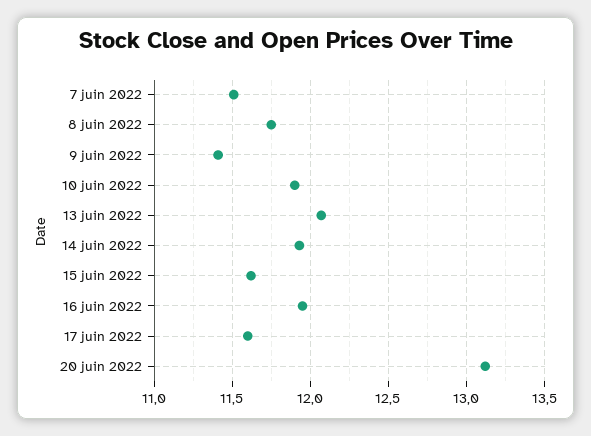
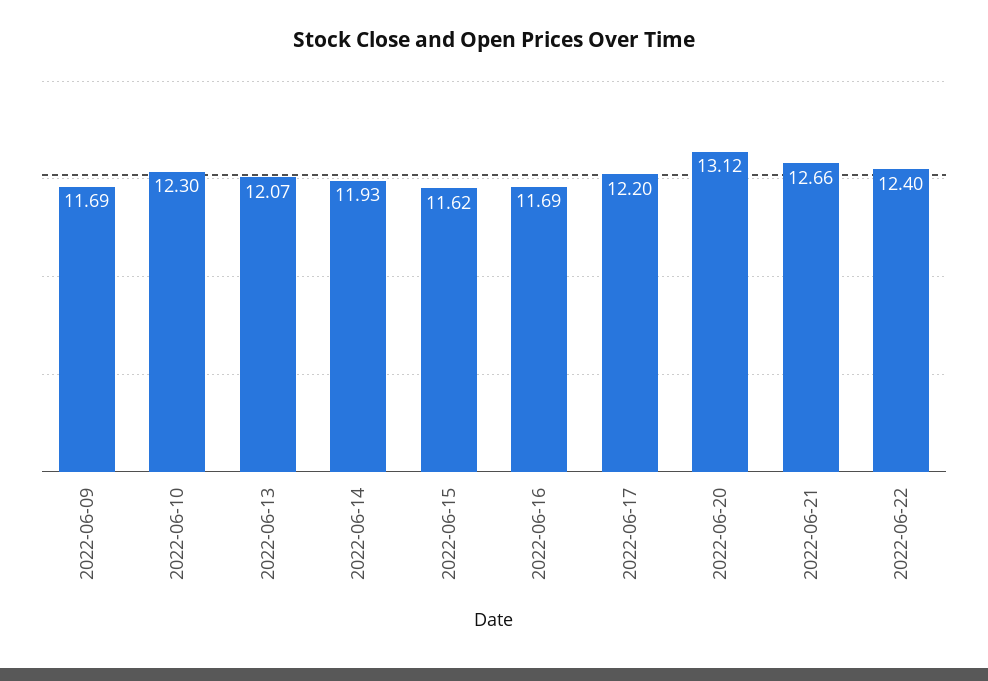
7 juin 2022: 11.5 -> none
8 juin 2022: 11.75 -> none
9 juin 2022: 11.4 -> 11.69
10 juin 2022: 11.9 -> 12.3
16 juin 2022: 11.95 -> 11.69
17 juin 2022: 11.6 -> 12.2
2022-06-21: none -> 12.66
2022-06-22: none -> 12.4

